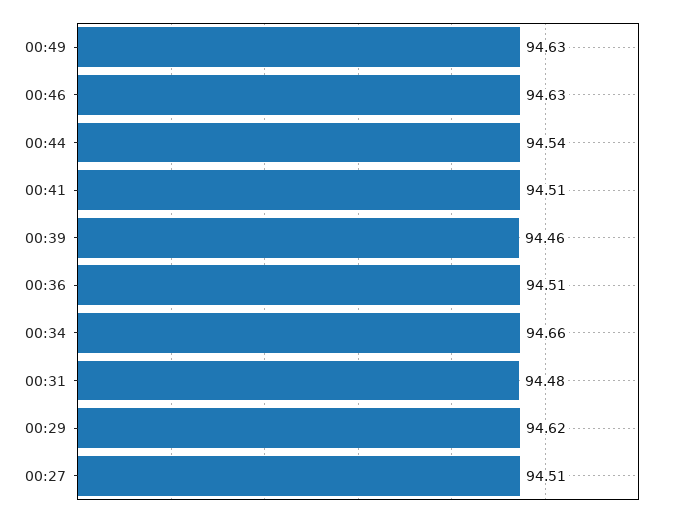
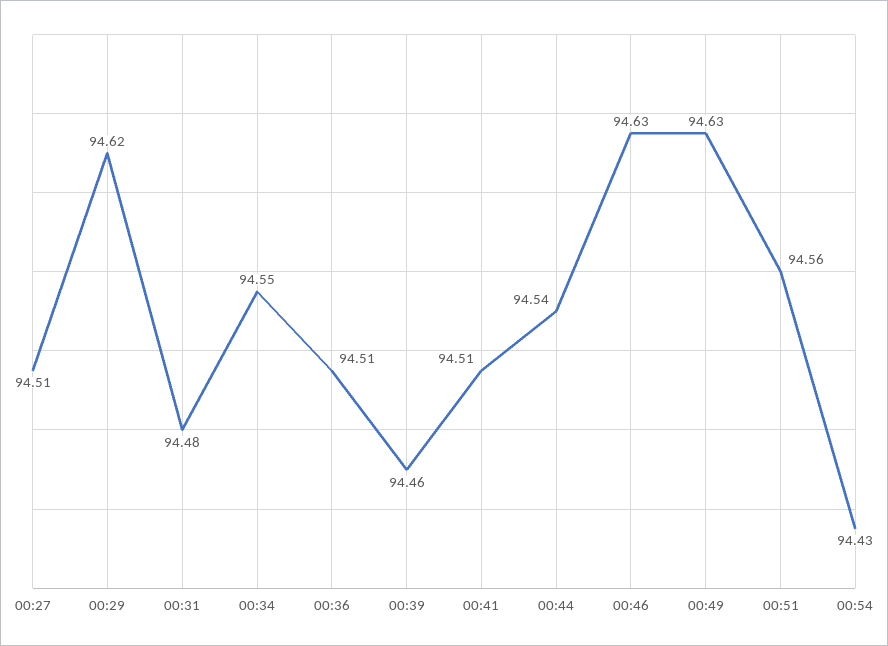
00:34: 94.66 -> 94.55
00:51: none -> 94.56
00:54: none -> 94.43

